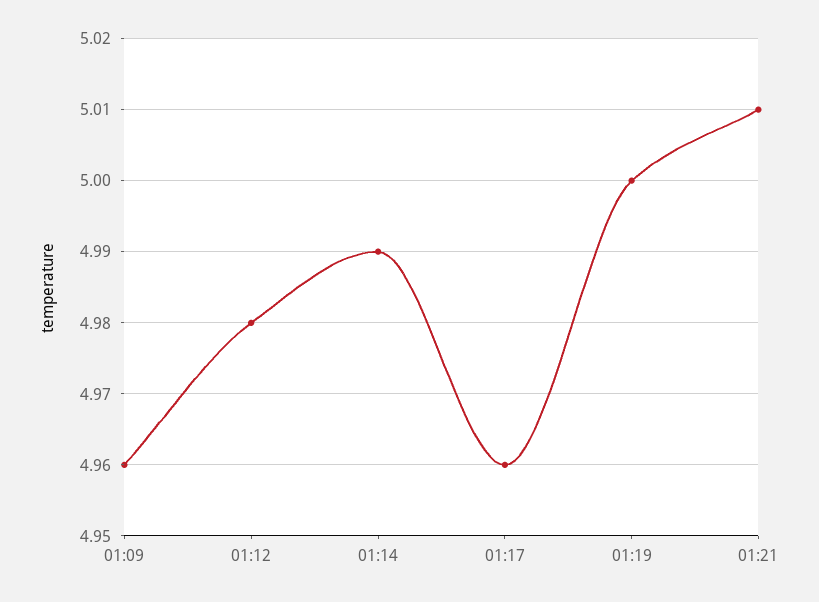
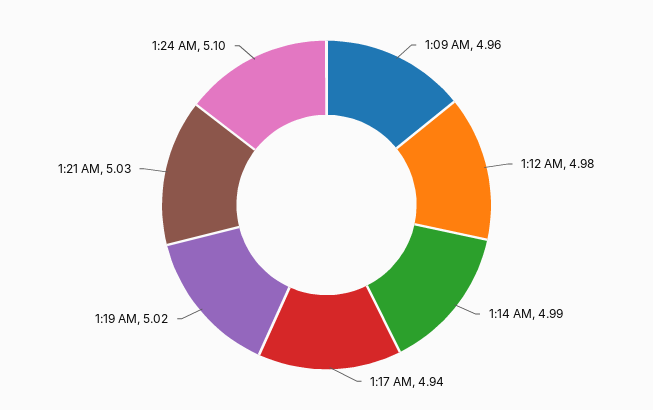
01:17: 4.96 -> 4.94
01:19: 5 -> 5.02
01:21: 5.01 -> 5.03
1:24 AM: none -> 5.1

